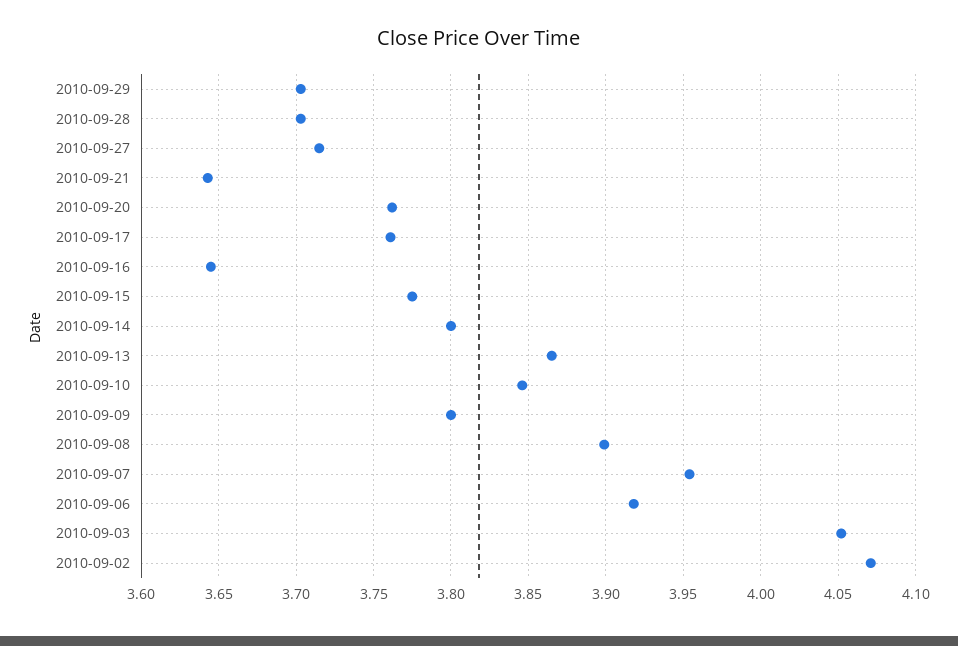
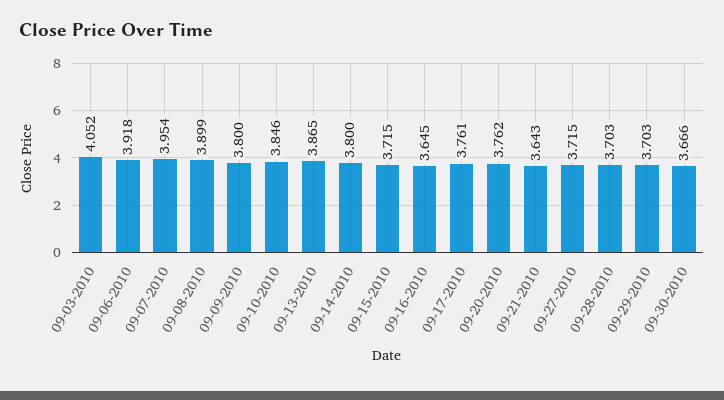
2010-09-15: 3.775 -> 3.715
2010-09-02: 4.07 -> none
09-30-2010: none -> 3.666

